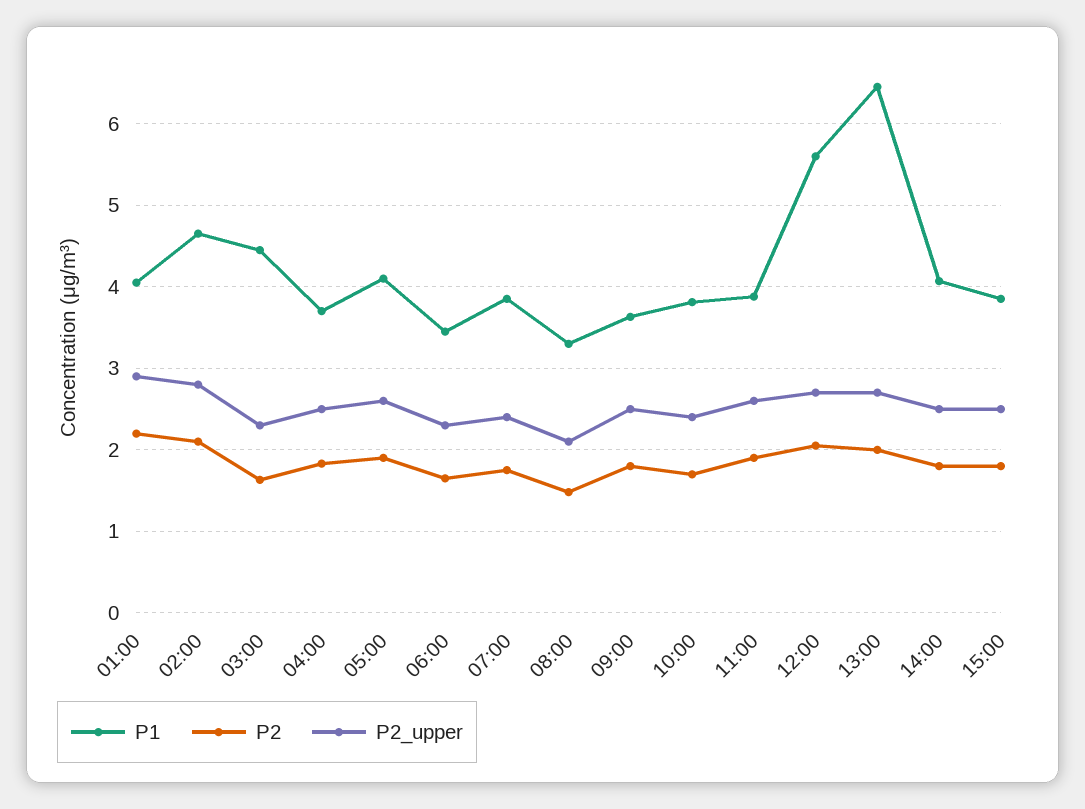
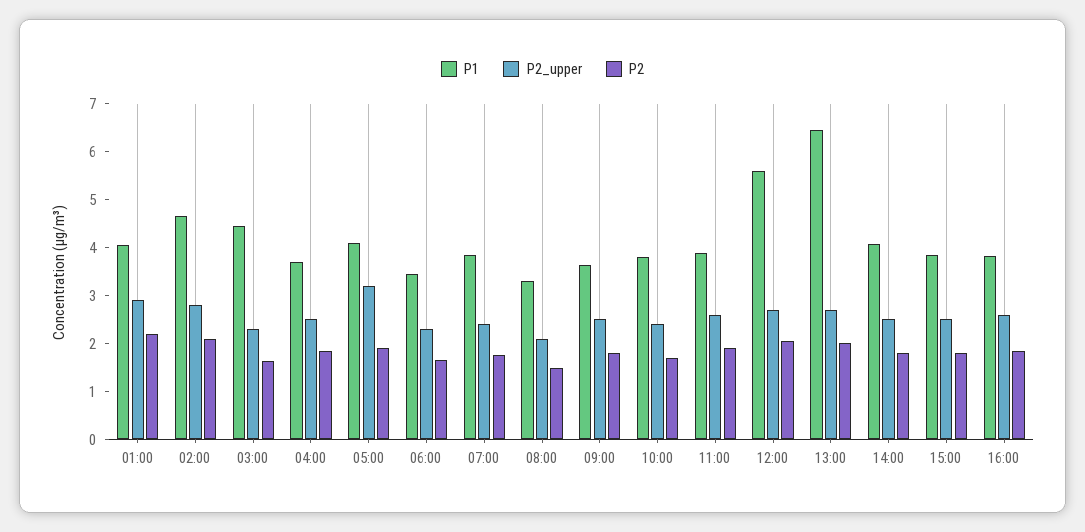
P2_upper, 05:00: 2.6 -> 3.2
P1, 16:00: none -> 3.8
P2_upper, 16:00: none -> 2.6
P2, 16:00: none -> 1.8

